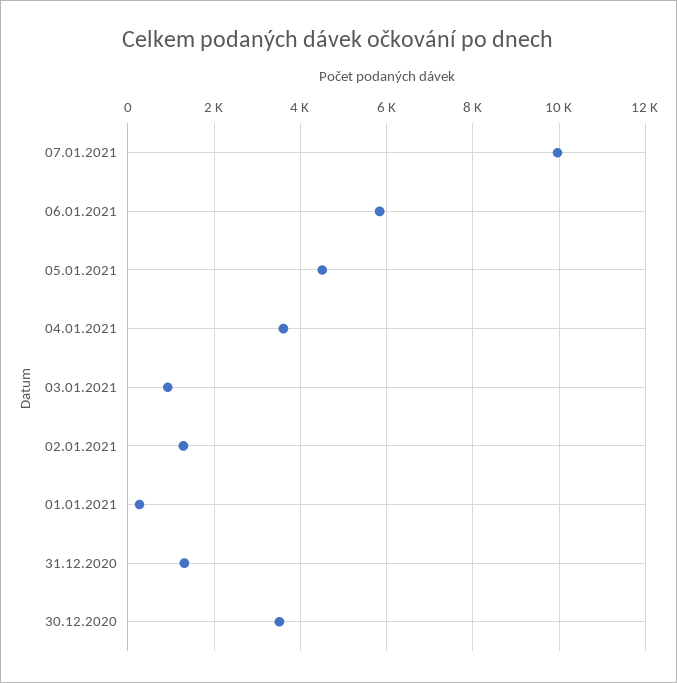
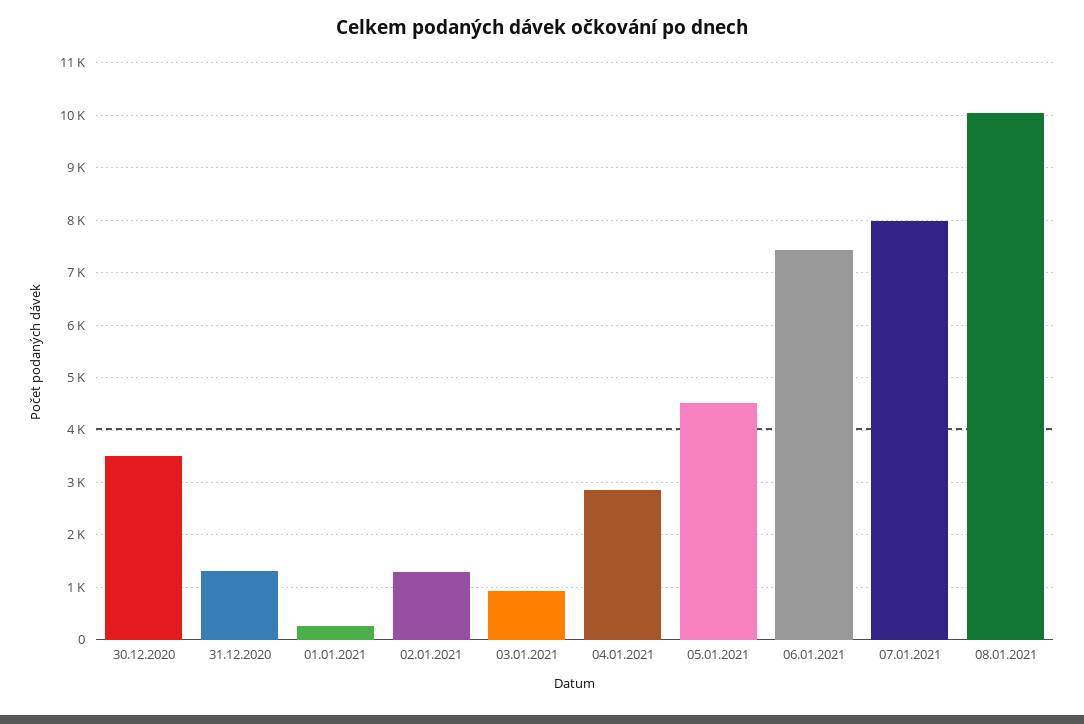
07.01.2021: 10000 -> 8000
06.01.2021: 5800 -> 7400
04.01.2021: 3600 -> 2800
08.01.2021: none -> 10000

